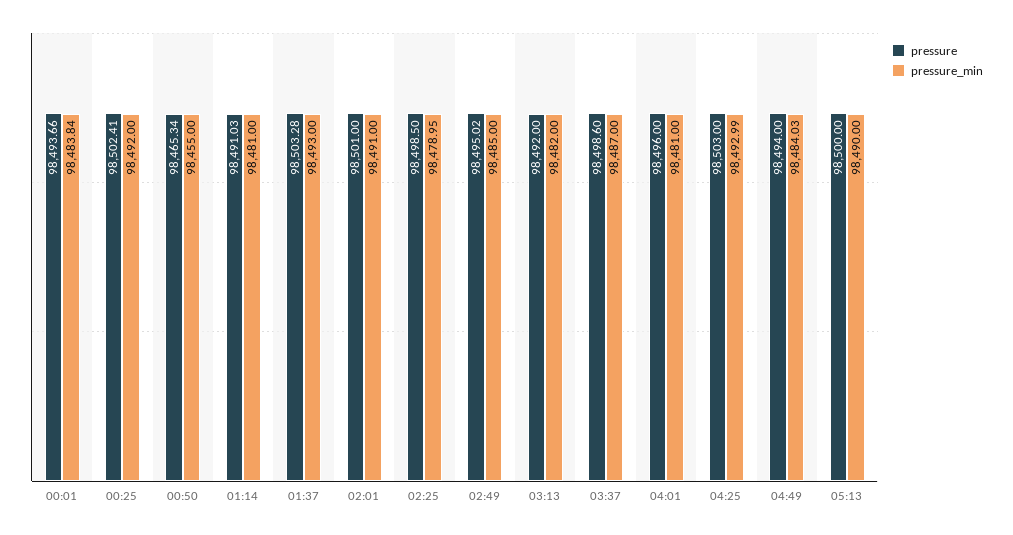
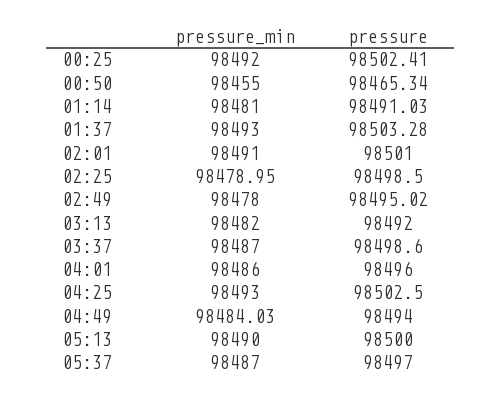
pressure, 00:01: 98493.66 -> none
pressure_min, 00:01: 98483.84 -> none
pressure_min, 02:49: 98485 -> 98478
pressure_min, 04:01: 98481 -> 98486
pressure, 04:25: 98503 -> 98502.5
pressure_min, 04:25: 98492.99 -> 98493
pressure_min, 05:37: none -> 98487
pressure, 05:37: none -> 98497

